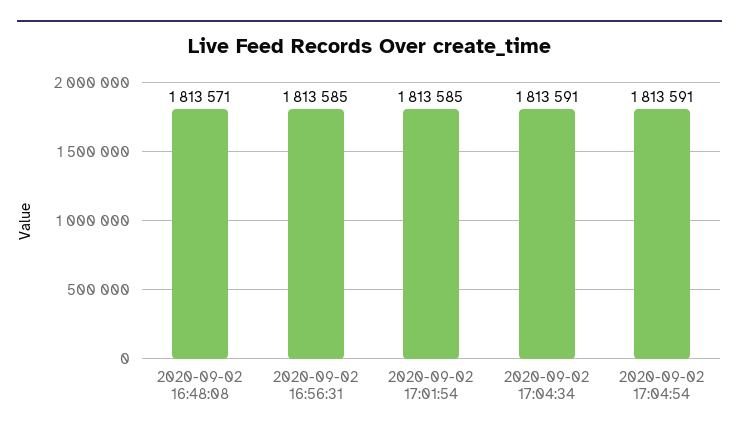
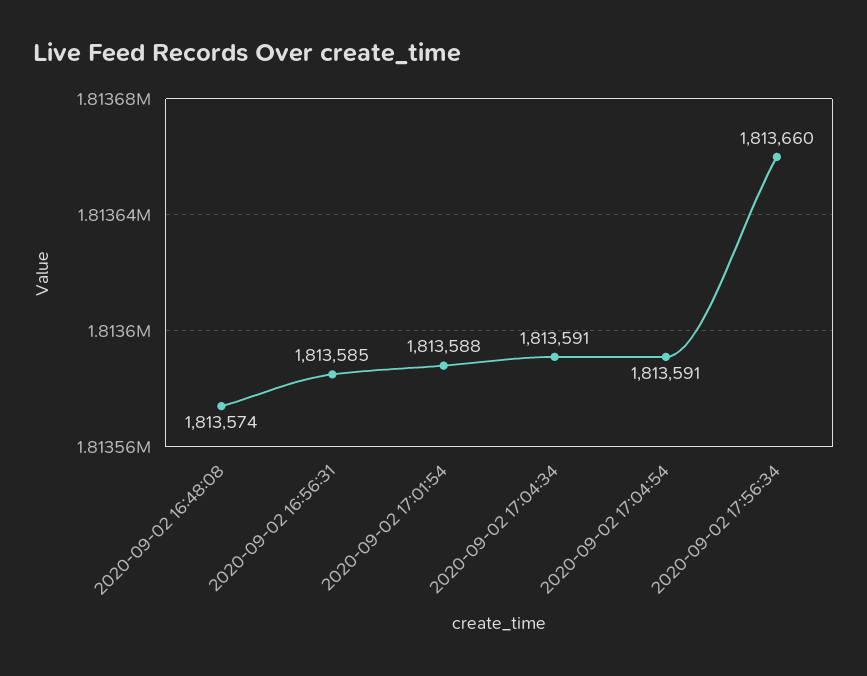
2020-09-02 16:48:08: 1813571 -> 1813574
2020-09-02 17:01:54: 1813585 -> 1813588
2020-09-02 17:56:34: none -> 1813660

